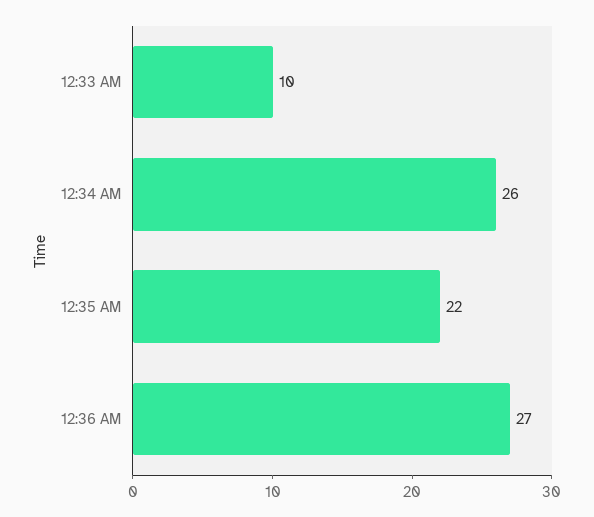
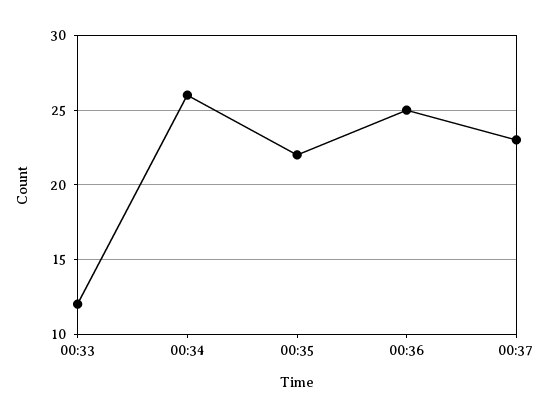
12:33 AM: 10 -> 12
12:36 AM: 27 -> 25
00:37: none -> 23

